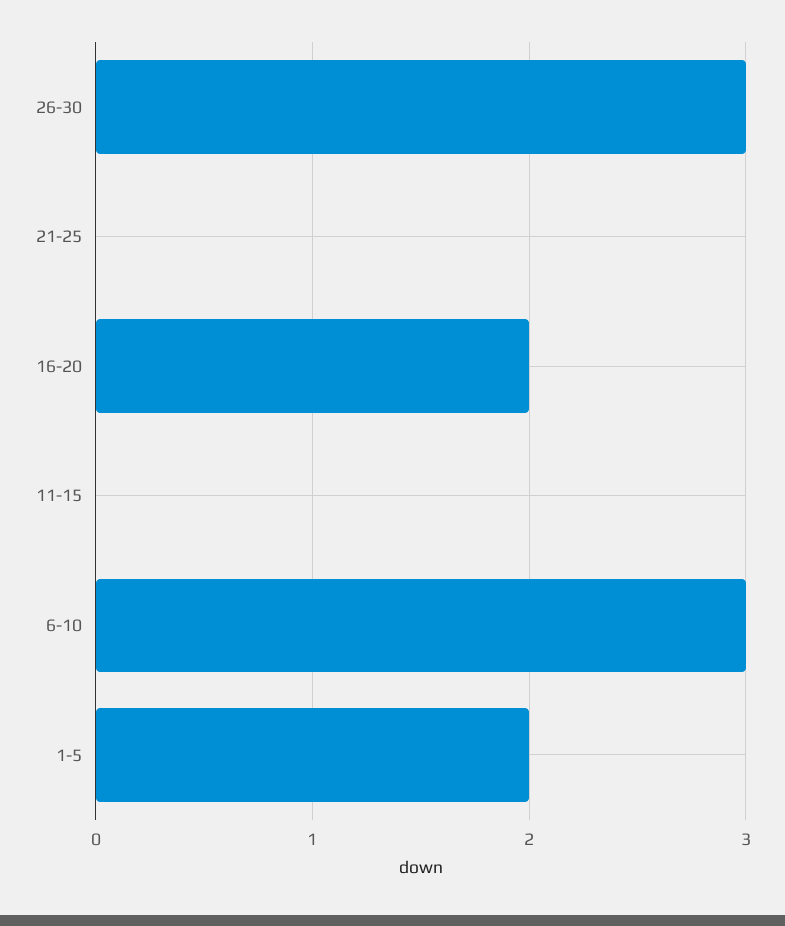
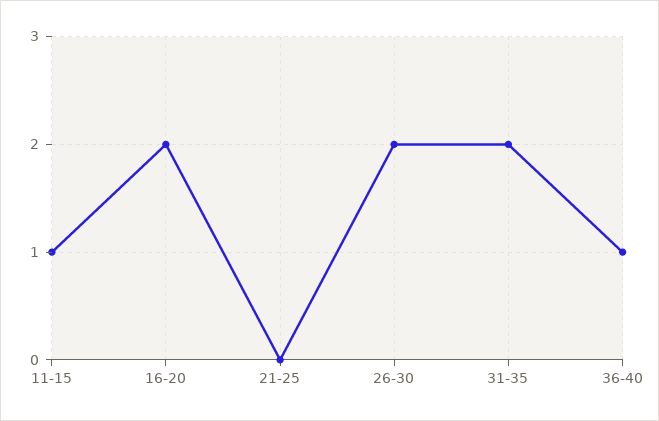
26-30: 3 -> 2
11-15: 0 -> 1
6-10: 3 -> none
1-5: 2 -> none
31-35: none -> 2
36-40: none -> 1

